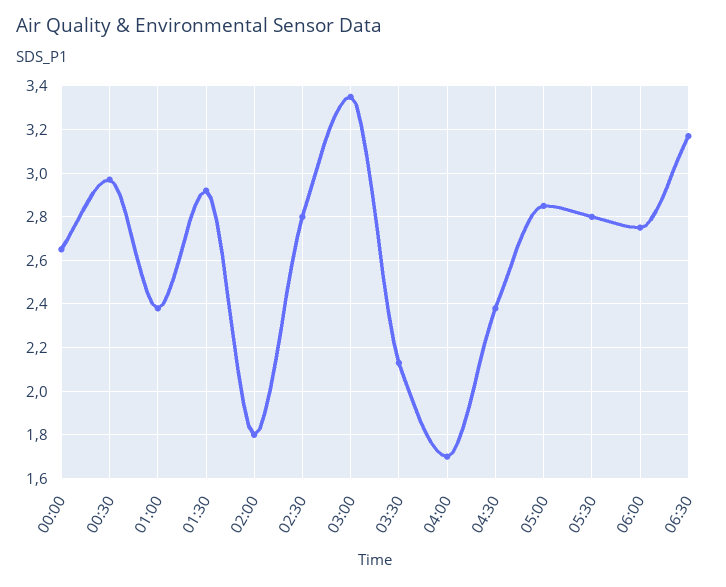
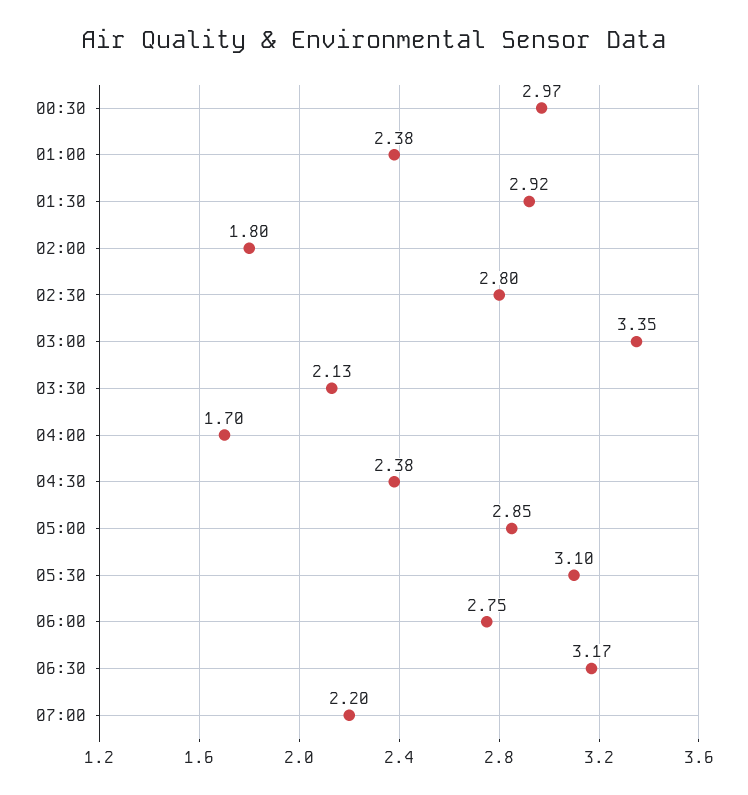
00:00: 2.65 -> none
05:30: 2.8 -> 3.1
07:00: none -> 2.2

